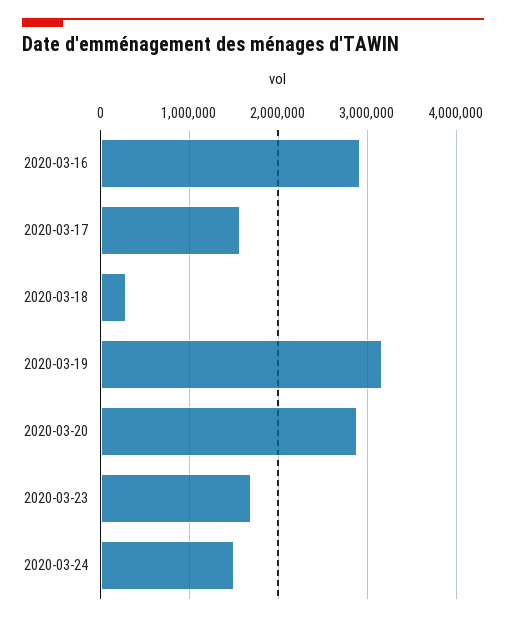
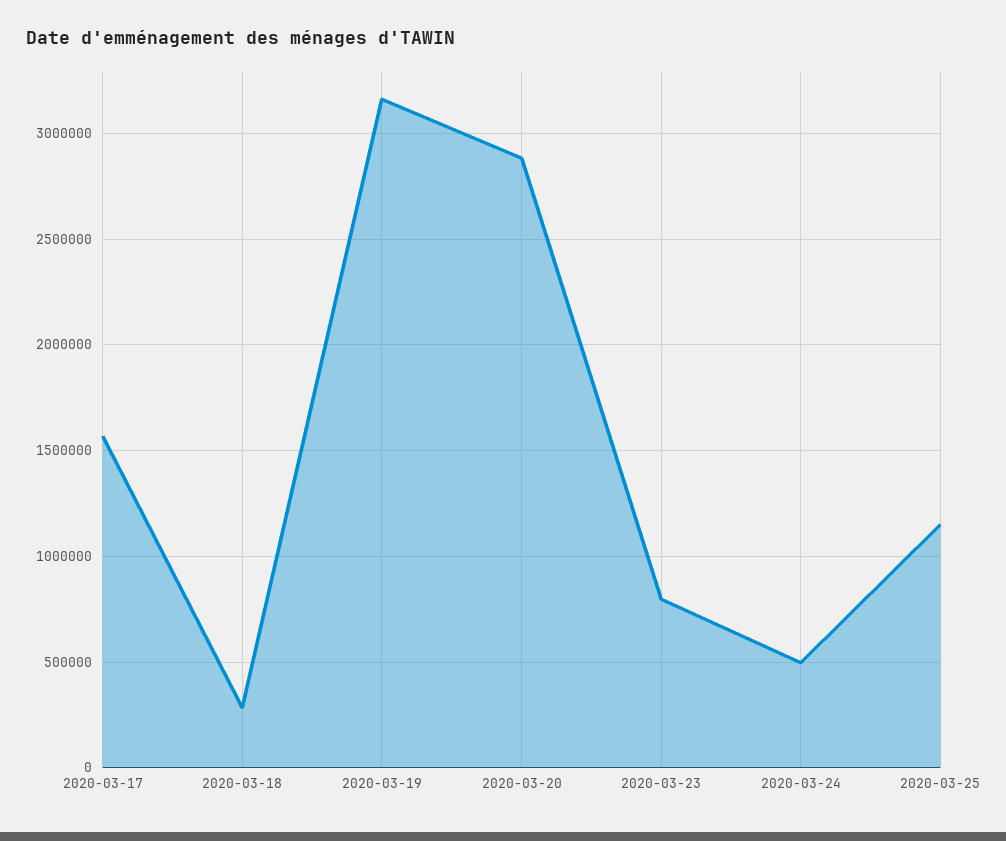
2020-03-16: 2900000 -> none
2020-03-23: 1700000 -> 800000
2020-03-24: 1500000 -> 500000
2020-03-25: none -> 1150000

